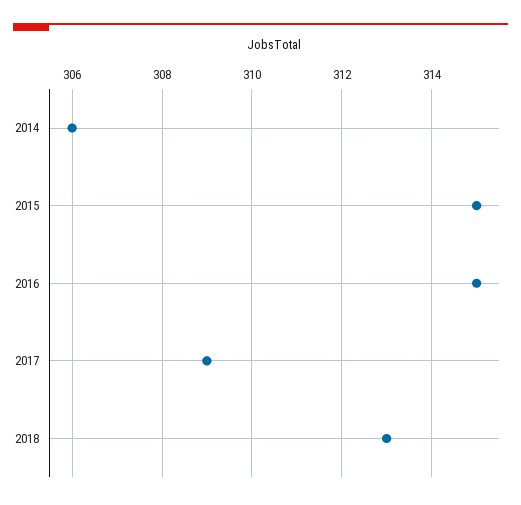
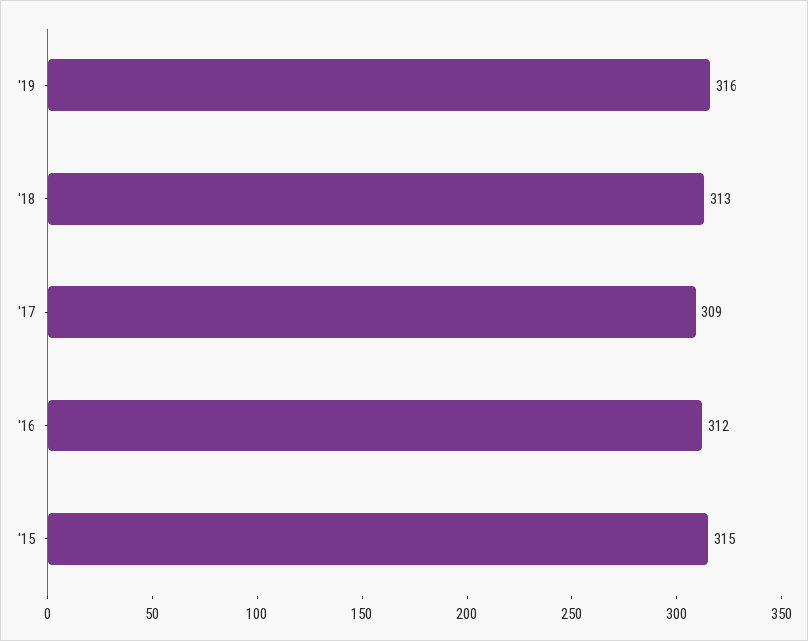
2014: 306 -> none
2016: 315 -> 312
'19: none -> 316

